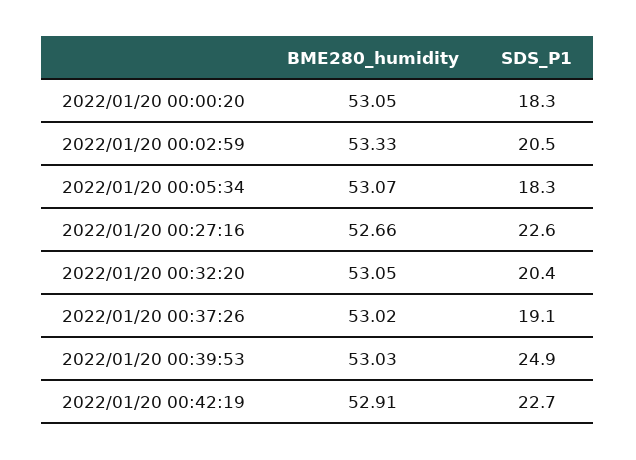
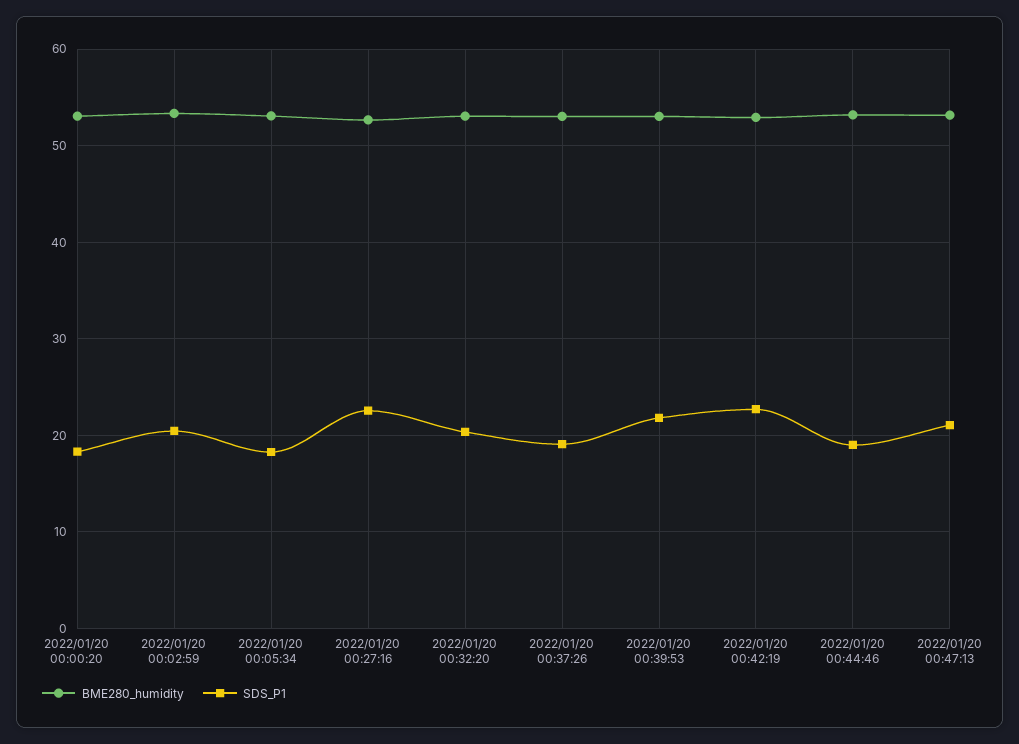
SDS_P1, 2022/01/20 00:39:53: 24.9 -> 22
BME280_humidity, 2022/01/20 00:44:46: none -> 53
SDS_P1, 2022/01/20 00:44:46: none -> 19
BME280_humidity, 2022/01/20 00:47:13: none -> 53
SDS_P1, 2022/01/20 00:47:13: none -> 21

